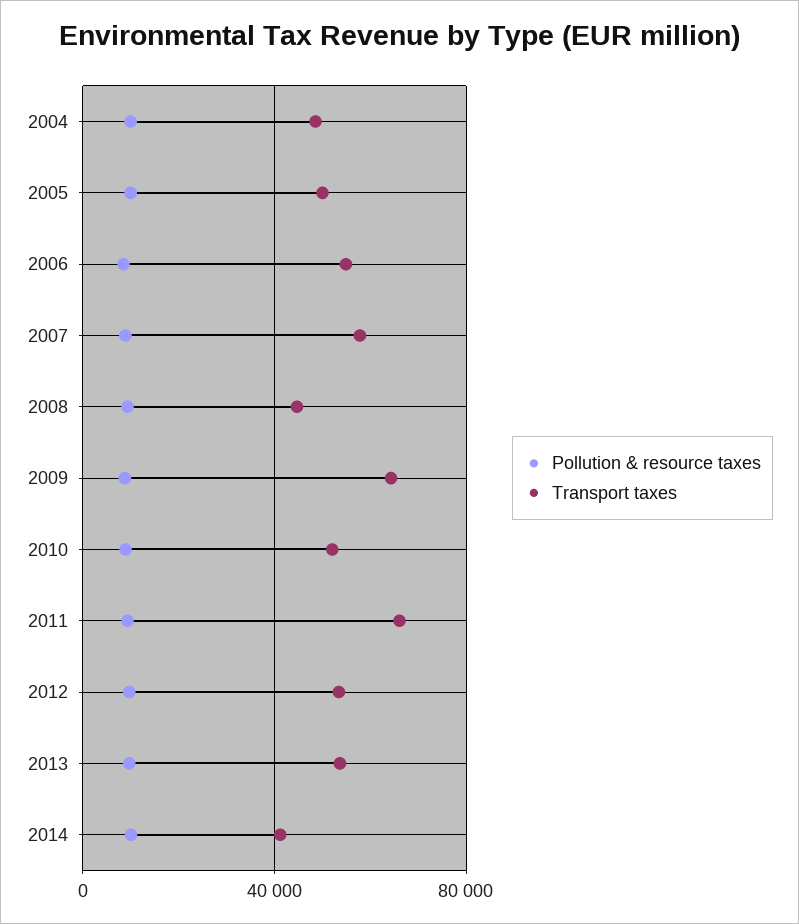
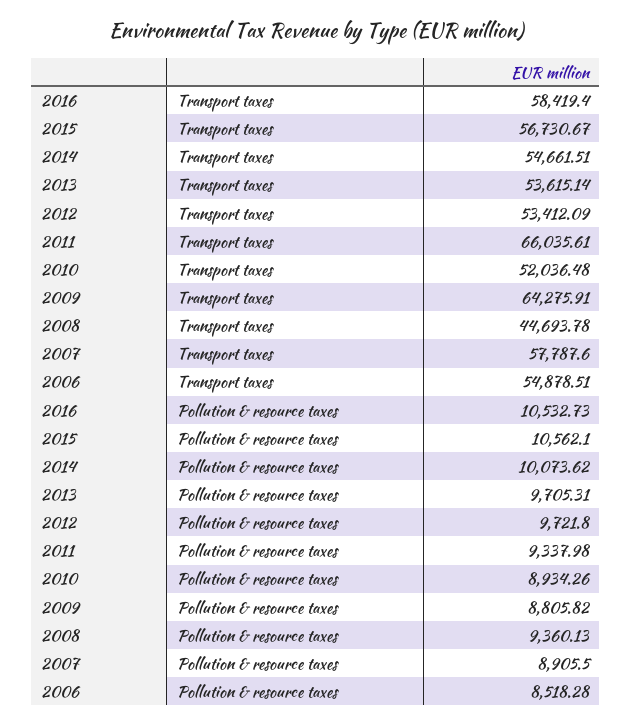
Pollution & resource taxes, 2004: 10000 -> none
Transport taxes, 2004: 50000 -> none
Pollution & resource taxes, 2005: 10000 -> none
Transport taxes, 2005: 50000 -> none
Transport taxes, 2014: 40000 -> 54661.51
Transport taxes, 2016: none -> 58419.4
Transport taxes, 2015: none -> 56730.67
Pollution & resource taxes, 2016: none -> 10532.73
Pollution & resource taxes, 2015: none -> 10562.1

